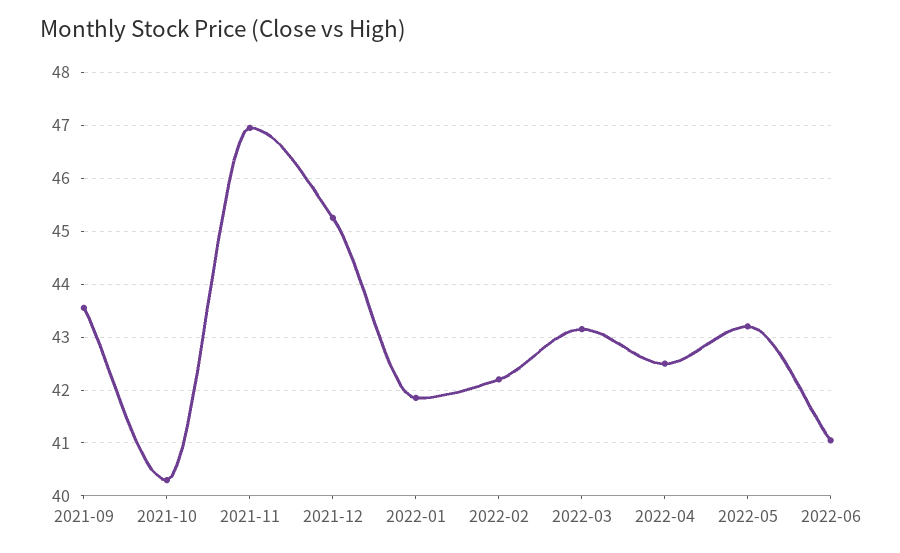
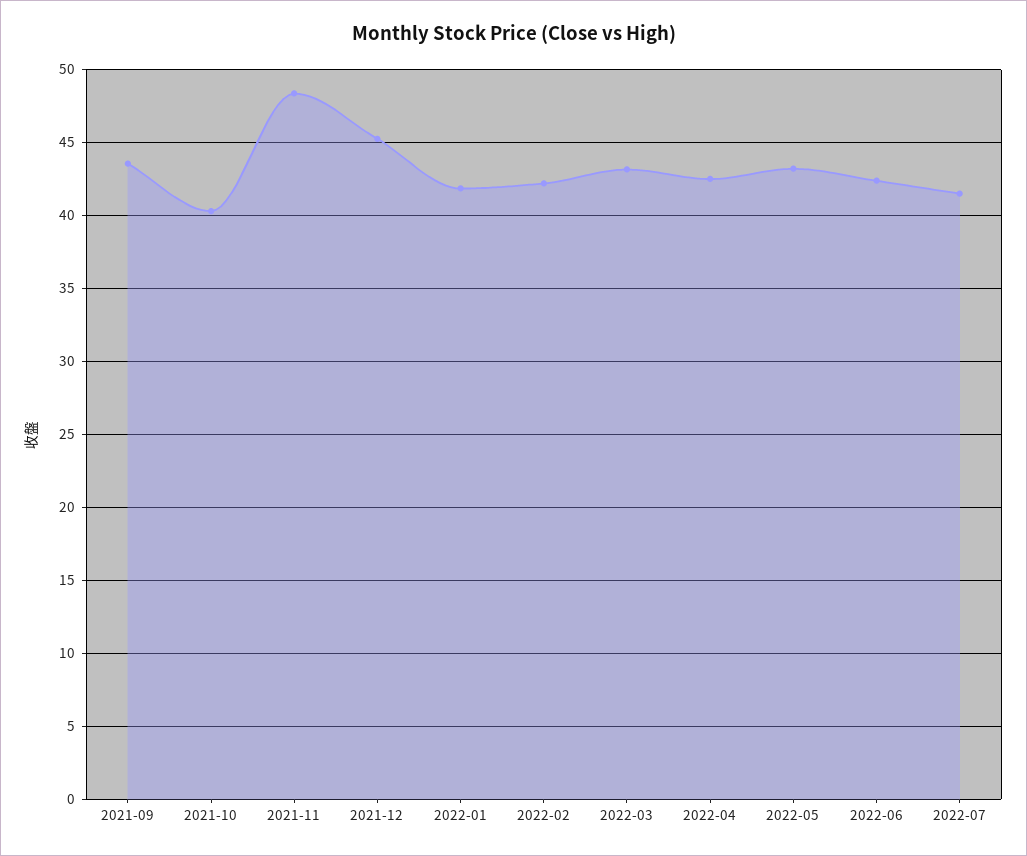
2021-11: 47 -> 48.5
2022-06: 41 -> 42.5
2022-07: none -> 41.5

